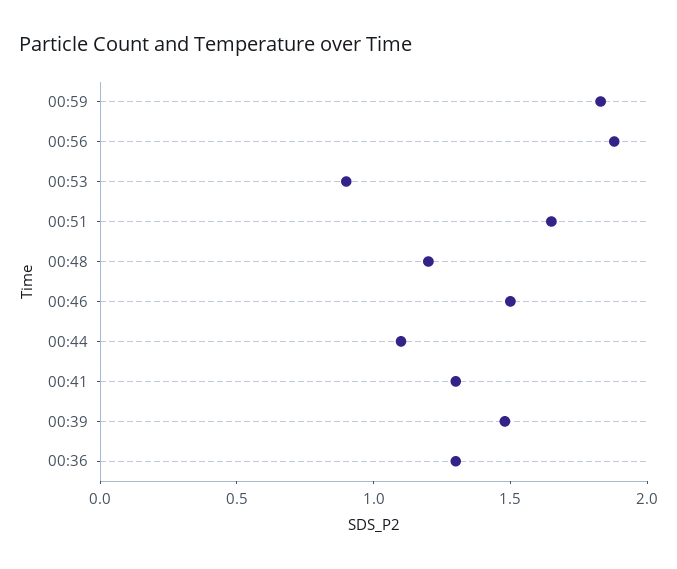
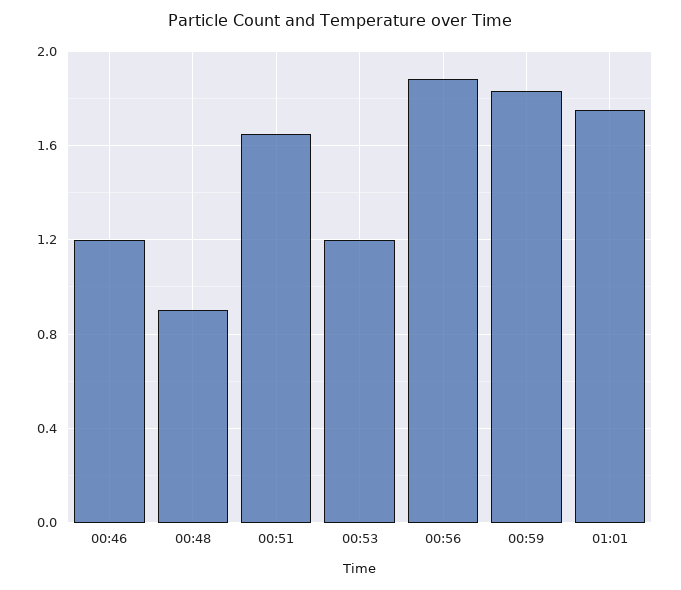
00:53: 0.9 -> 1.2
00:48: 1.2 -> 0.9
00:46: 1.5 -> 1.2
00:44: 1.1 -> none
00:41: 1.3 -> none
00:39: 1.5 -> none
00:36: 1.3 -> none
01:01: none -> 1.75

